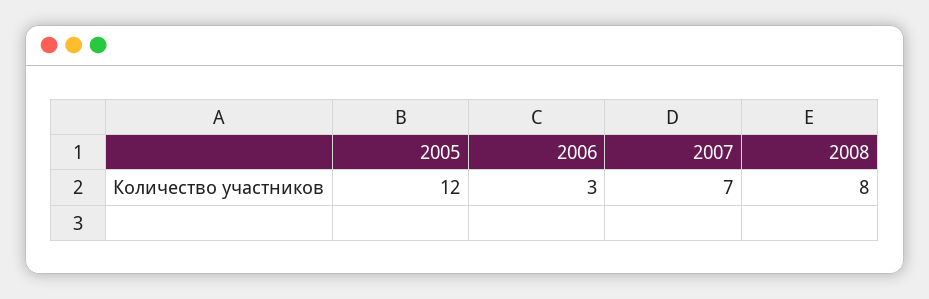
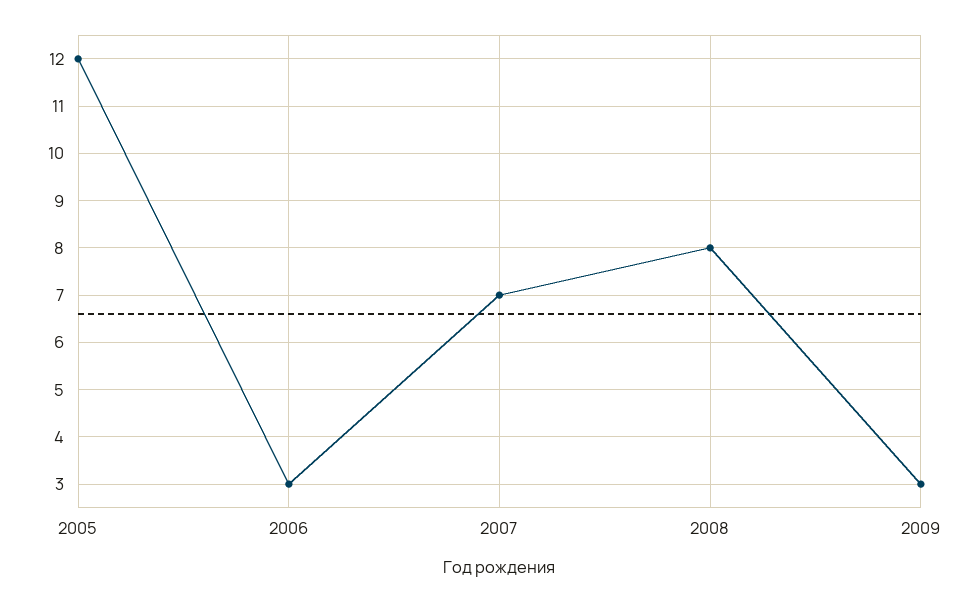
2009: none -> 3

